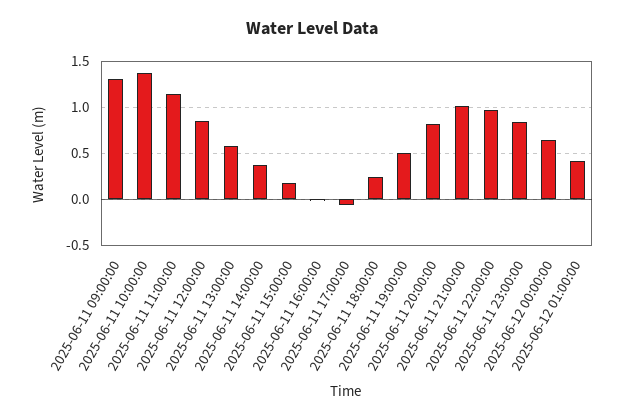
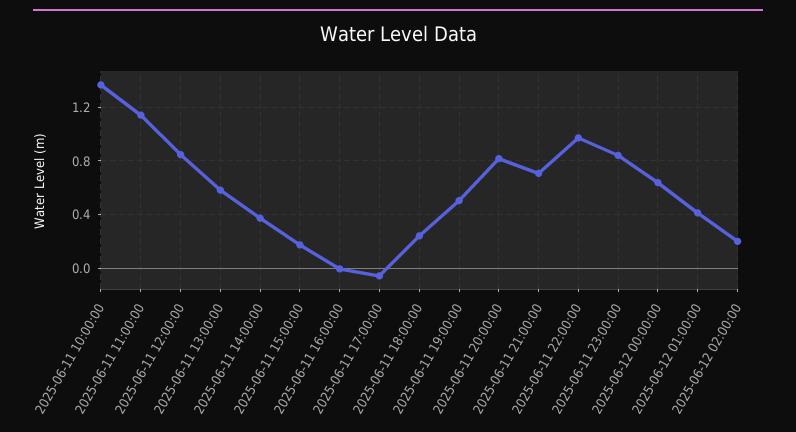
2025-06-11 09:00:00: 1.3 -> none
2025-06-11 21:00:00: 1 -> 0.7
2025-06-12 02:00:00: none -> 0.2

